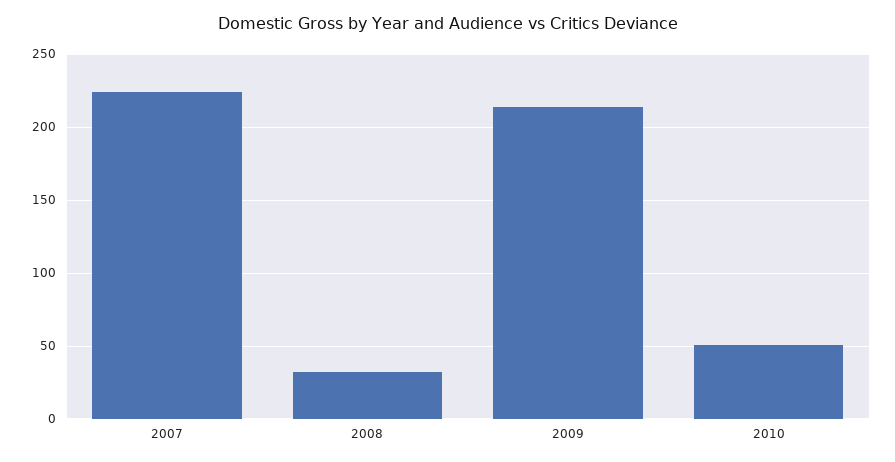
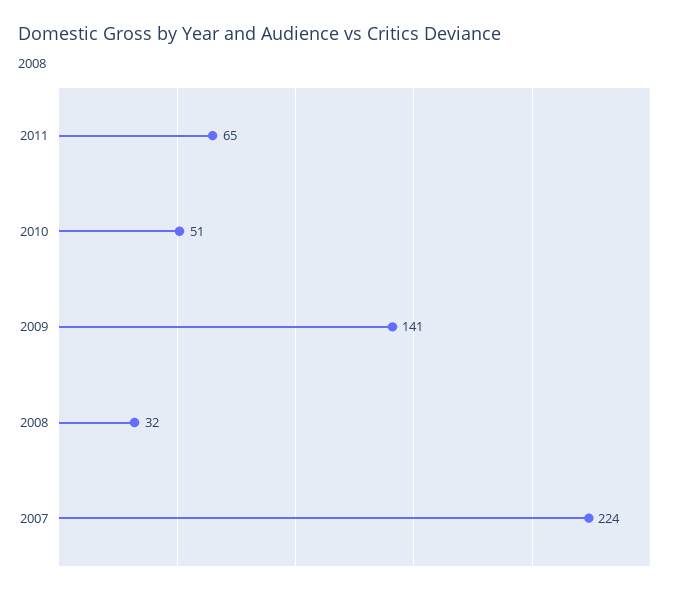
2009: 215 -> 141
2011: none -> 65

